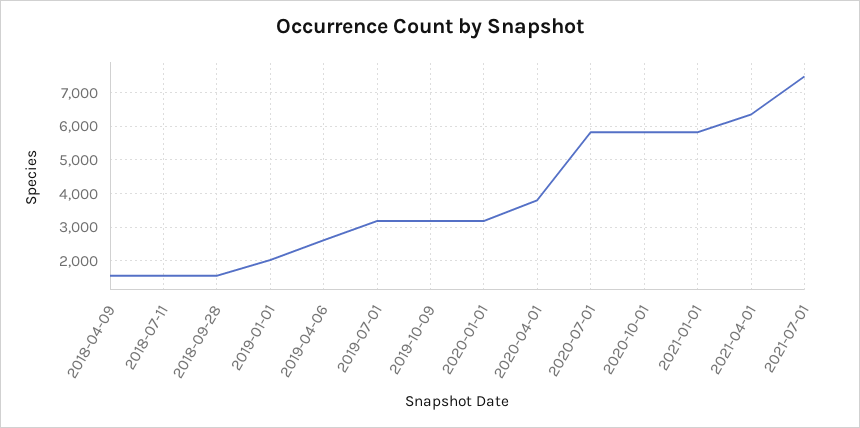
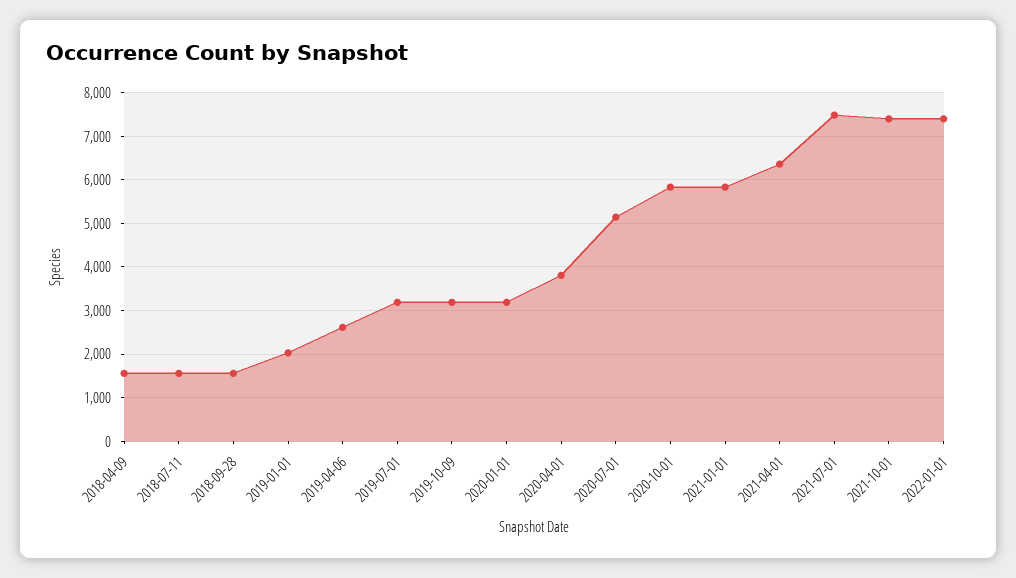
2020-07-01: 5800 -> 5200
2021-10-01: none -> 7400
2022-01-01: none -> 7400

